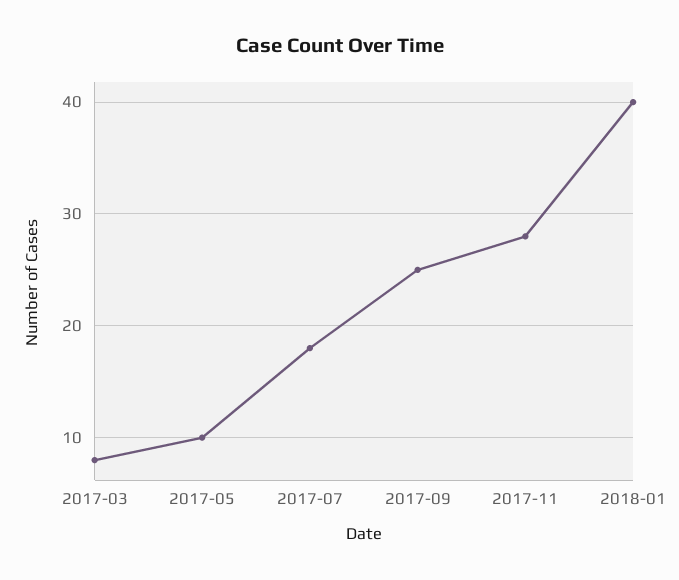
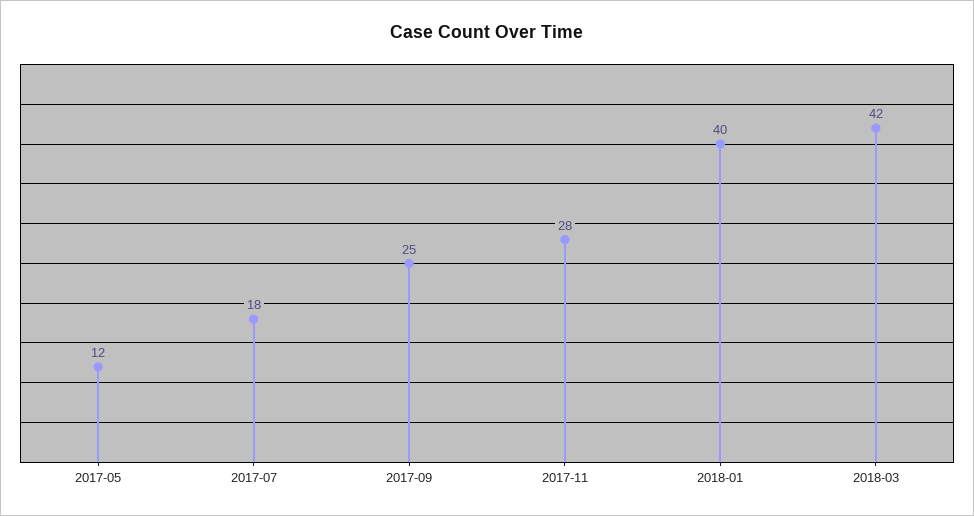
2017-03: 8 -> none
2017-05: 10 -> 12
2018-03: none -> 42

